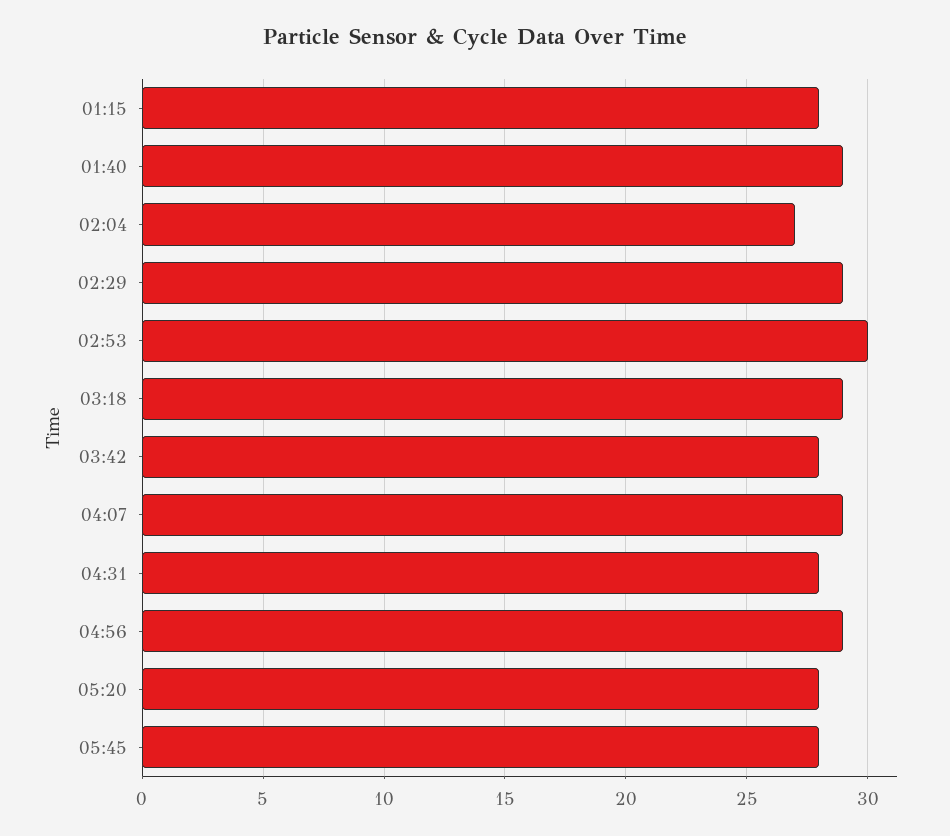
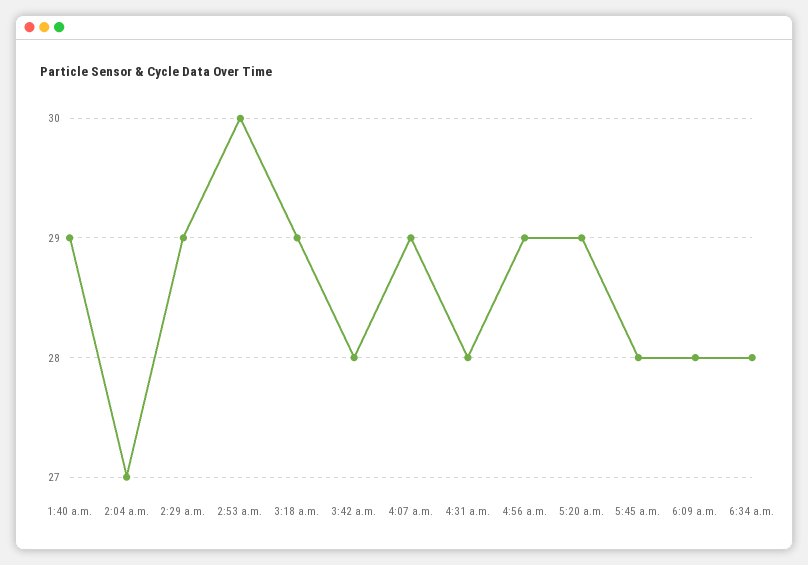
01:15: 28 -> none
05:20: 28 -> 29
6:09 a.m.: none -> 28
6:34 a.m.: none -> 28

